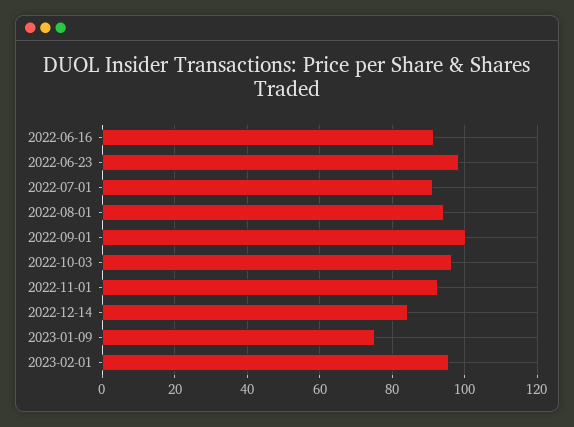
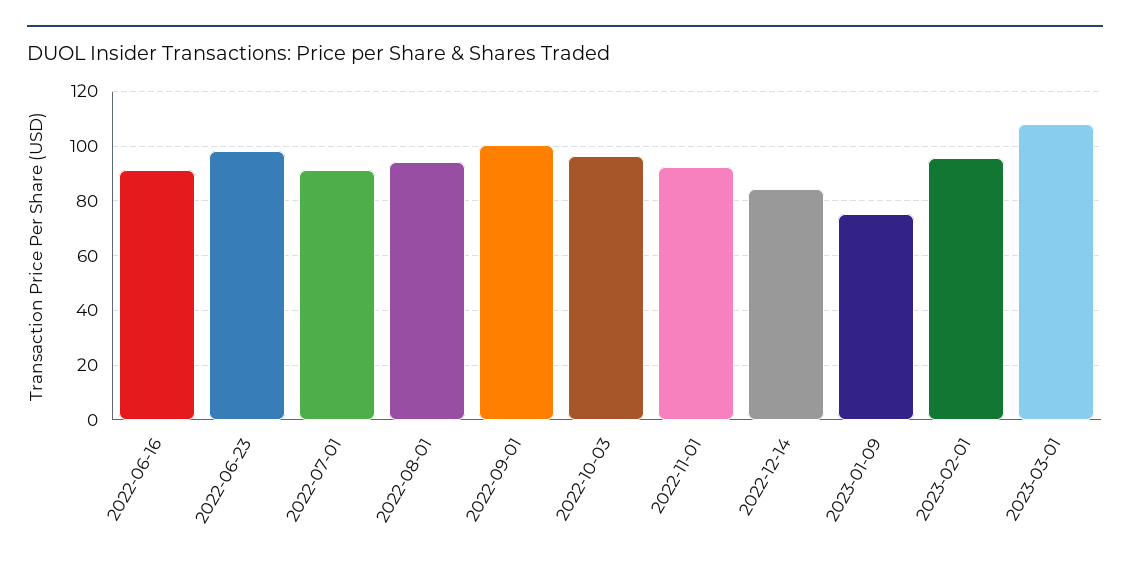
2023-03-01: none -> 107.5

